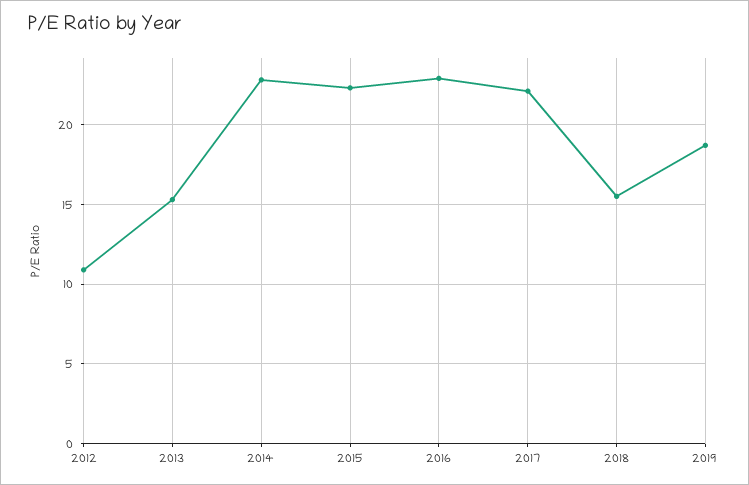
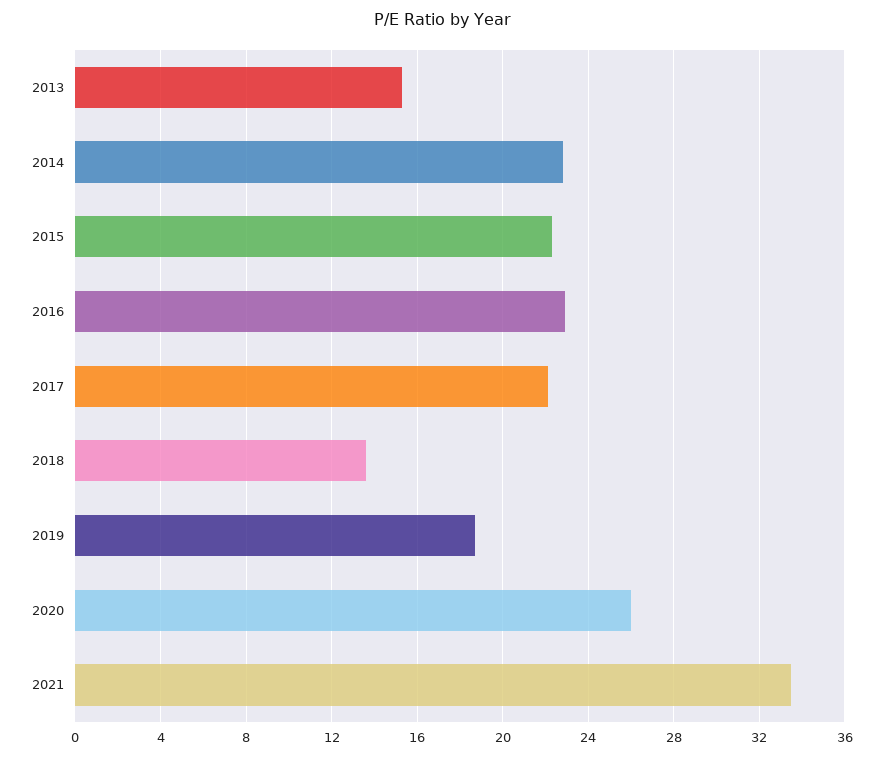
2012: 11 -> none
2018: 15.5 -> 13.5
2020: none -> 26
2021: none -> 33.5

